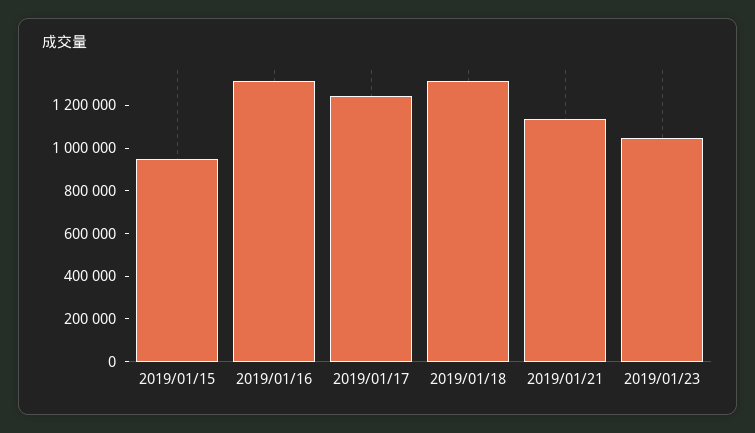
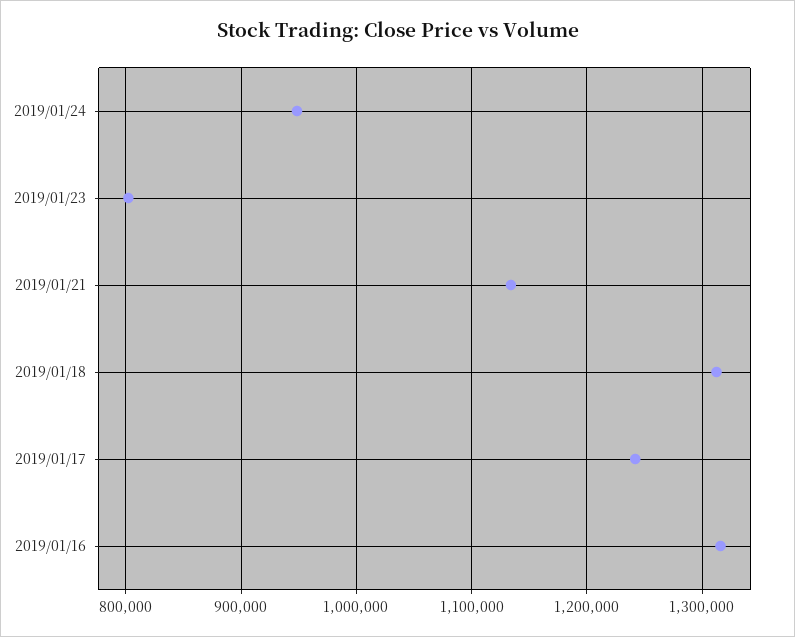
2019/01/15: 950000 -> none
2019/01/23: 1050000 -> 800000
2019/01/24: none -> 950000

